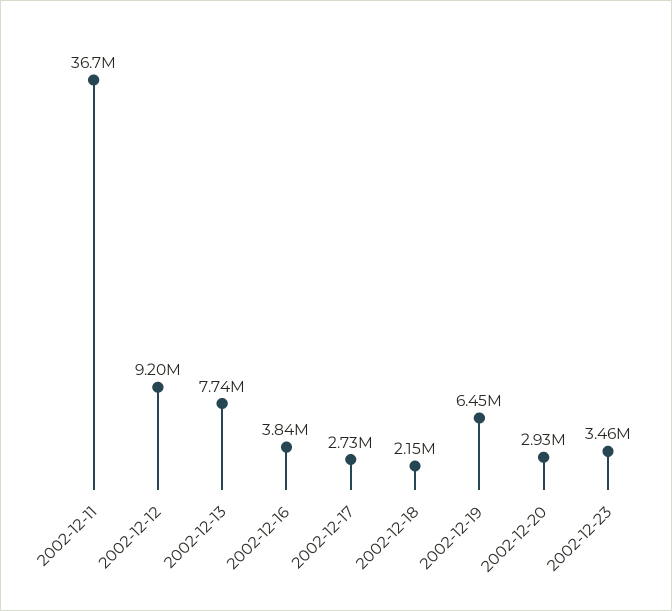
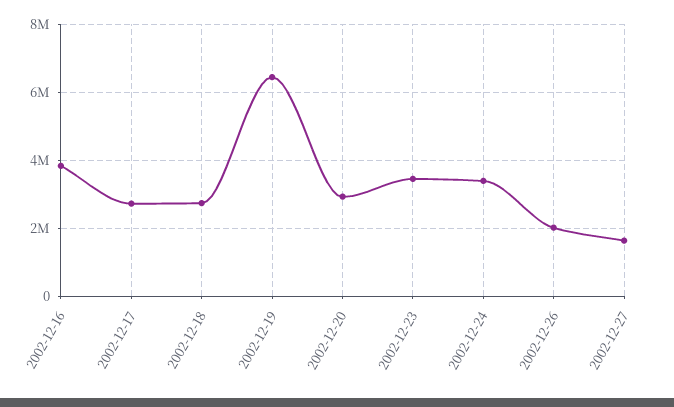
2002-12-11: 36700000 -> none
2002-12-12: 9200000 -> none
2002-12-13: 7740000 -> none
2002-12-18: 2150000 -> 2800000
2002-12-24: none -> 3400000
2002-12-26: none -> 2000000
2002-12-27: none -> 1600000

